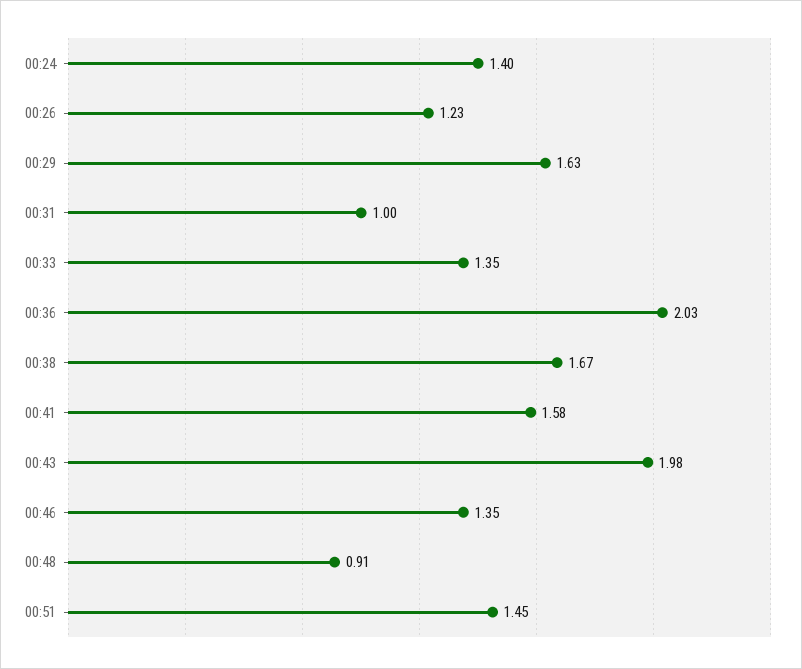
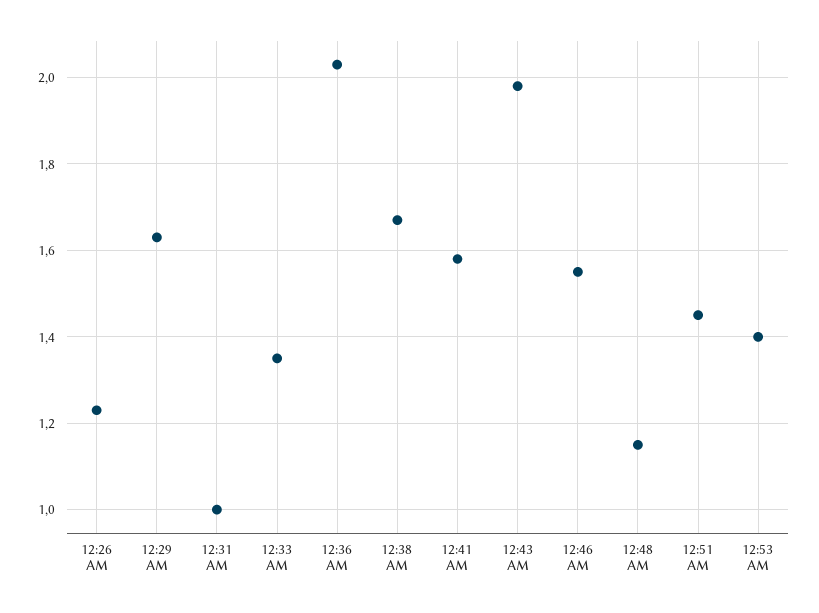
00:24: 1.4 -> none
00:46: 1.35 -> 1.55
00:48: 0.91 -> 1.15
12:53 AM: none -> 1.4

